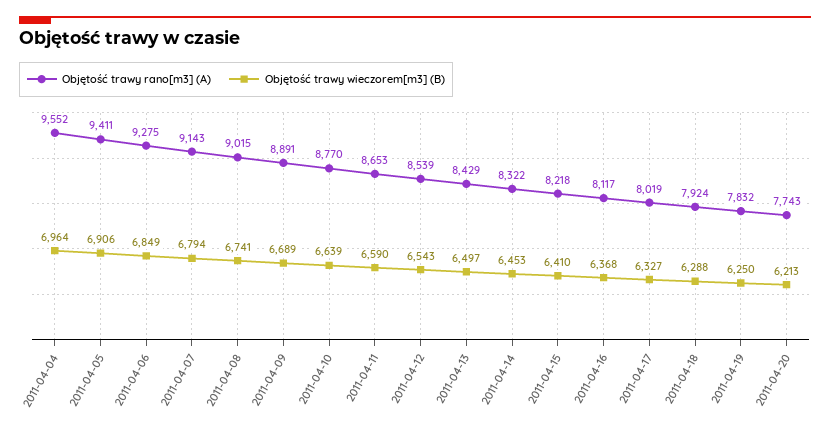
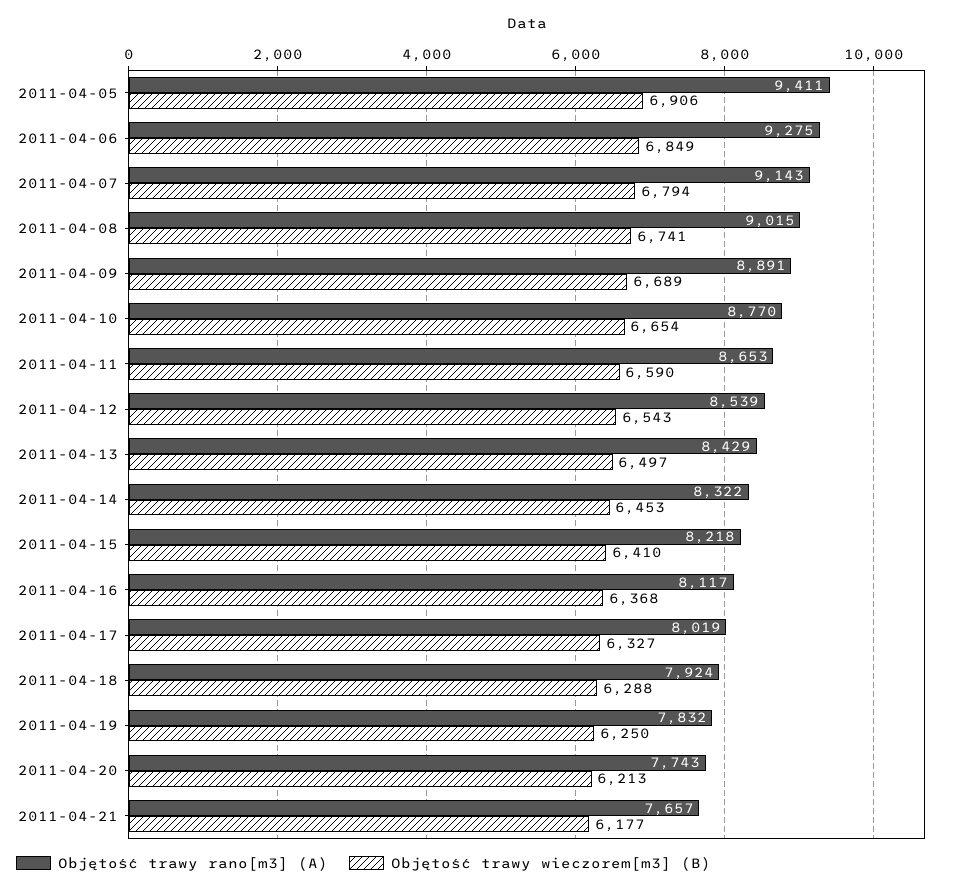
Objętość trawy rano[m3] (A), 2011-04-04: 9552 -> none
Objętość trawy wieczorem[m3] (B), 2011-04-04: 6964 -> none
Objętość trawy wieczorem[m3] (B), 2011-04-10: 6639 -> 6654
Objętość trawy rano[m3] (A), 2011-04-21: none -> 7657
Objętość trawy wieczorem[m3] (B), 2011-04-21: none -> 6177

